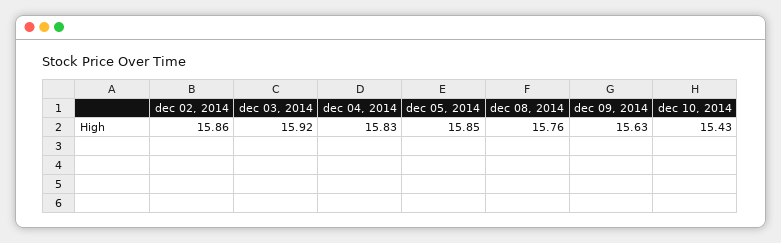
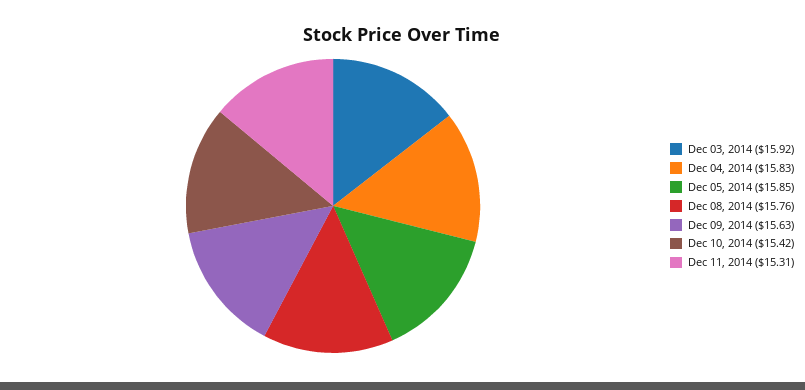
dec 02, 2014: 15.86 -> none
dec 10, 2014: 15.43 -> 15.42
Dec 11, 2014: none -> 15.31

